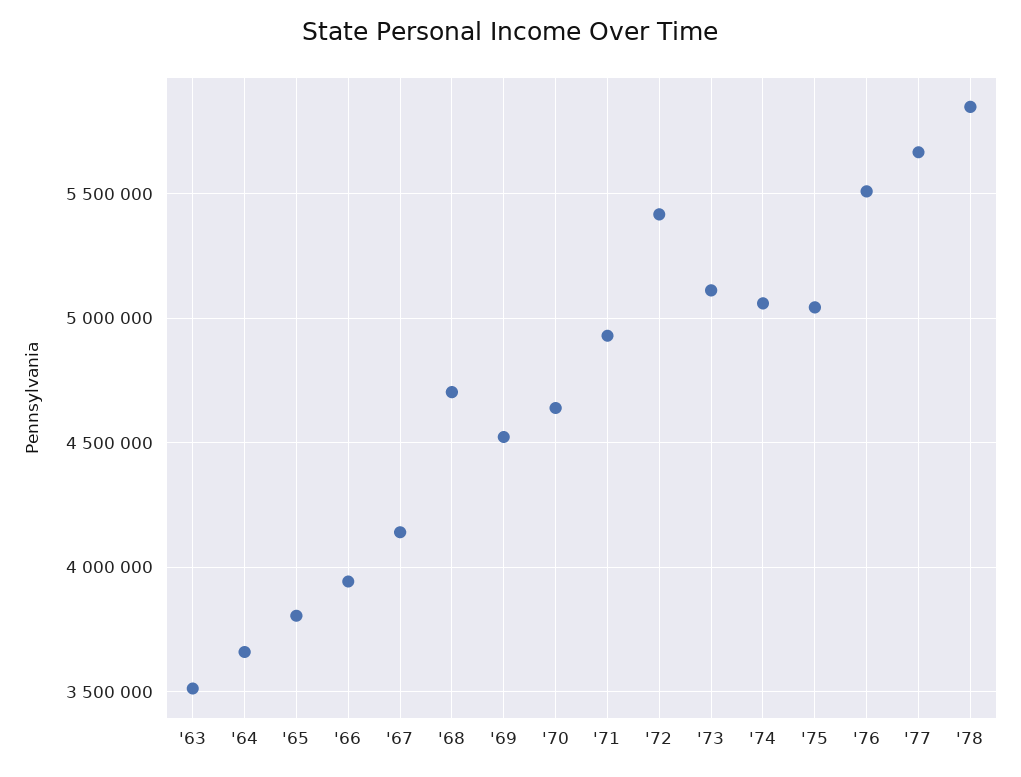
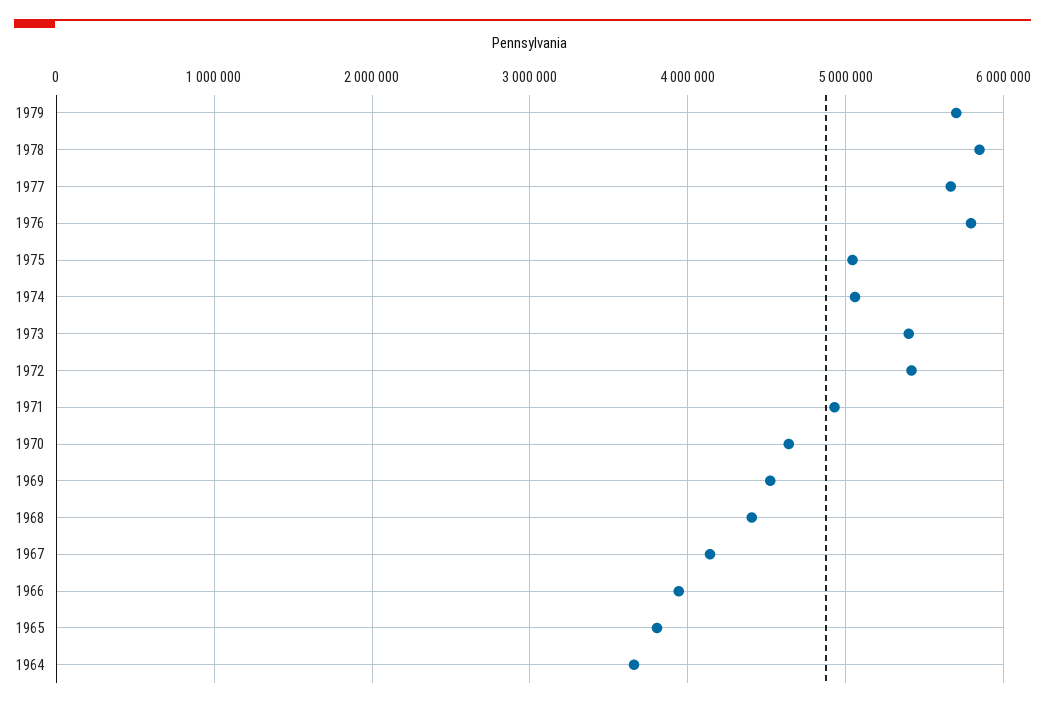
'63: 3500000 -> none
'68: 4700000 -> 4400000
'73: 5100000 -> 5400000
'76: 5500000 -> 5800000
1979: none -> 5700000

